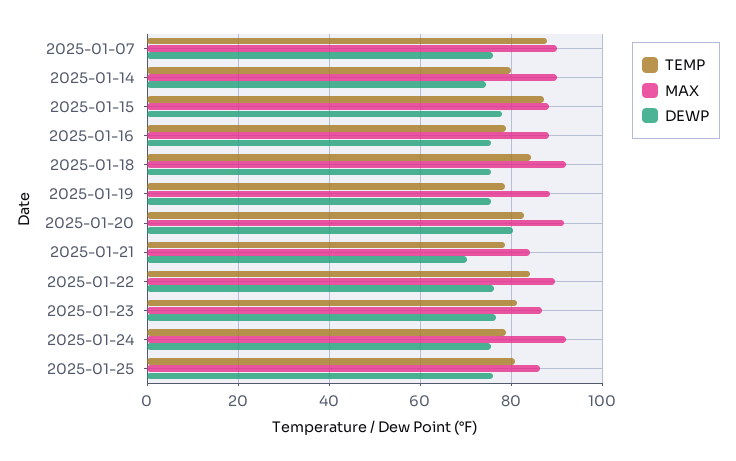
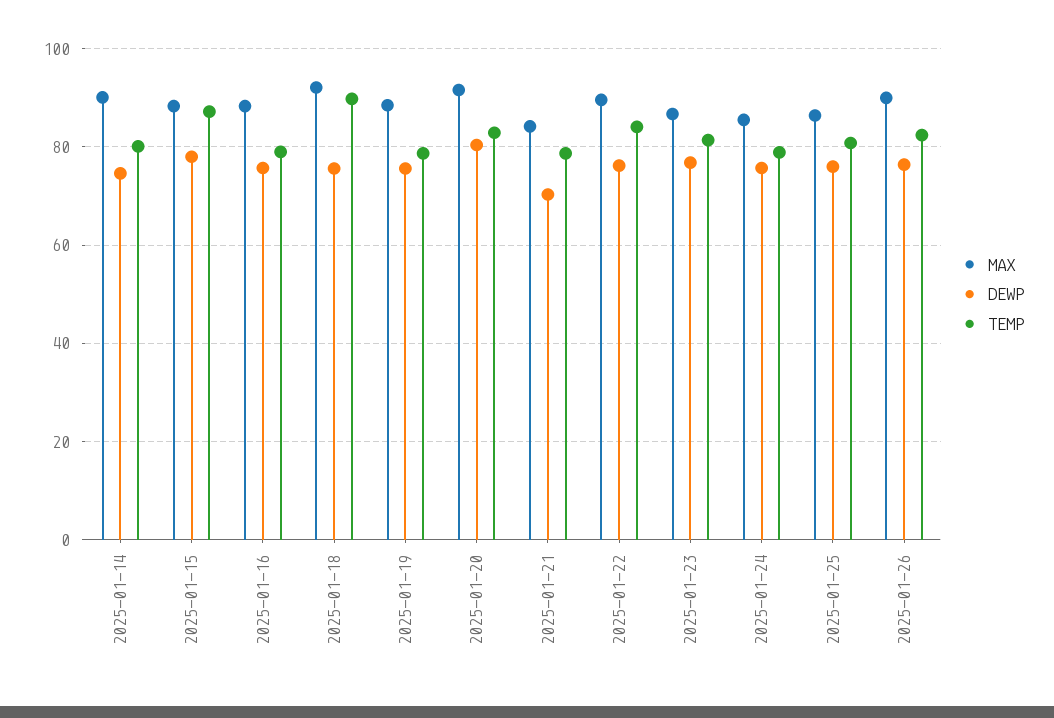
TEMP, 2025-01-07: 88 -> none
MAX, 2025-01-07: 90 -> none
DEWP, 2025-01-07: 76 -> none
TEMP, 2025-01-18: 84 -> 90
MAX, 2025-01-24: 92 -> 86
MAX, 2025-01-26: none -> 90
DEWP, 2025-01-26: none -> 76
TEMP, 2025-01-26: none -> 82

